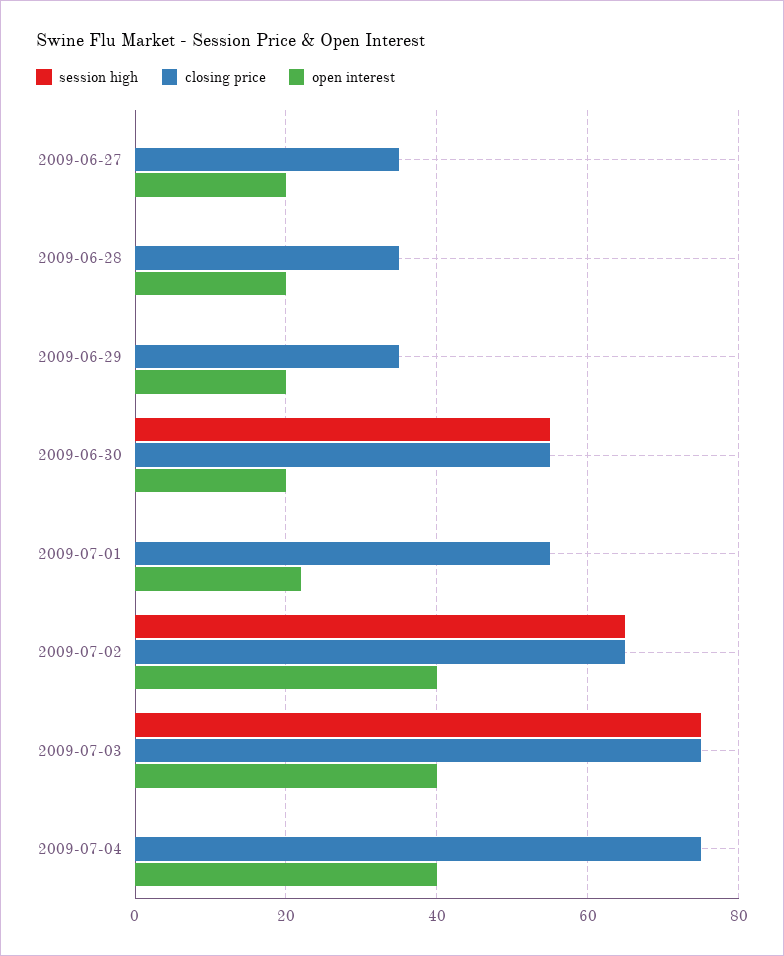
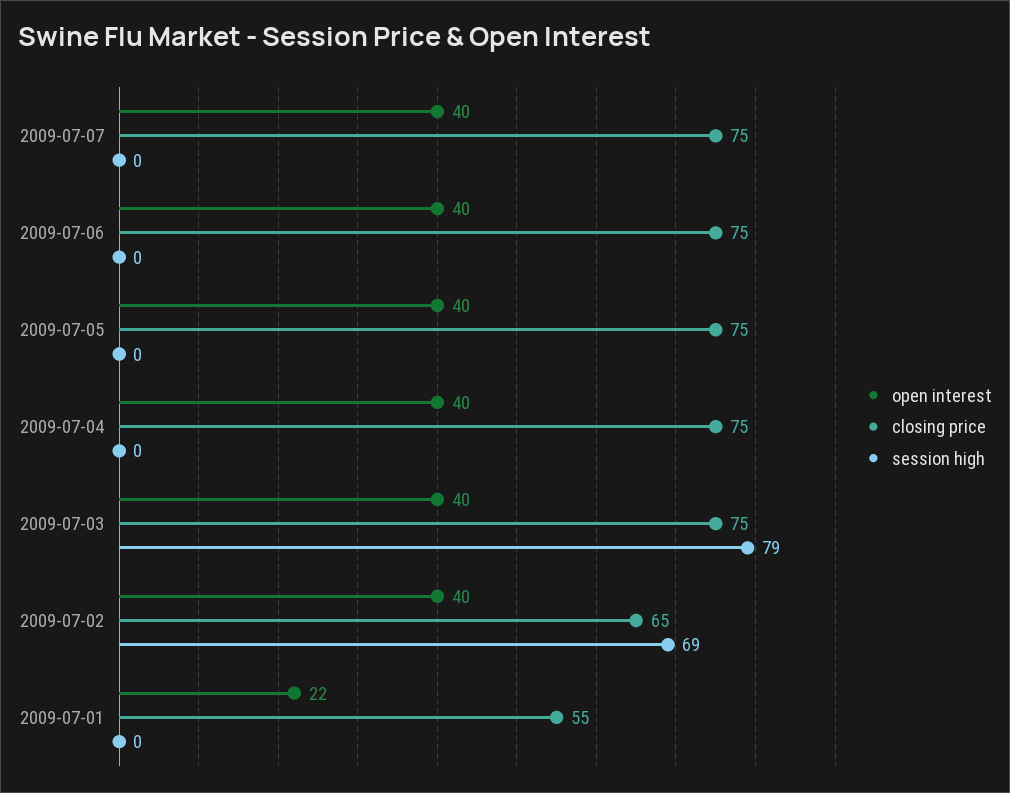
session high, 2009-06-27: 0 -> none
closing price, 2009-06-27: 35 -> none
open interest, 2009-06-27: 20 -> none
session high, 2009-06-28: 0 -> none
closing price, 2009-06-28: 35 -> none
open interest, 2009-06-28: 20 -> none
session high, 2009-06-29: 0 -> none
closing price, 2009-06-29: 35 -> none
open interest, 2009-06-29: 20 -> none
session high, 2009-06-30: 55 -> none
closing price, 2009-06-30: 55 -> none
open interest, 2009-06-30: 20 -> none
session high, 2009-07-02: 65 -> 69
session high, 2009-07-03: 75 -> 79
open interest, 2009-07-07: none -> 40
closing price, 2009-07-07: none -> 75
session high, 2009-07-07: none -> 0
open interest, 2009-07-06: none -> 40
closing price, 2009-07-06: none -> 75
session high, 2009-07-06: none -> 0
open interest, 2009-07-05: none -> 40
closing price, 2009-07-05: none -> 75
session high, 2009-07-05: none -> 0

